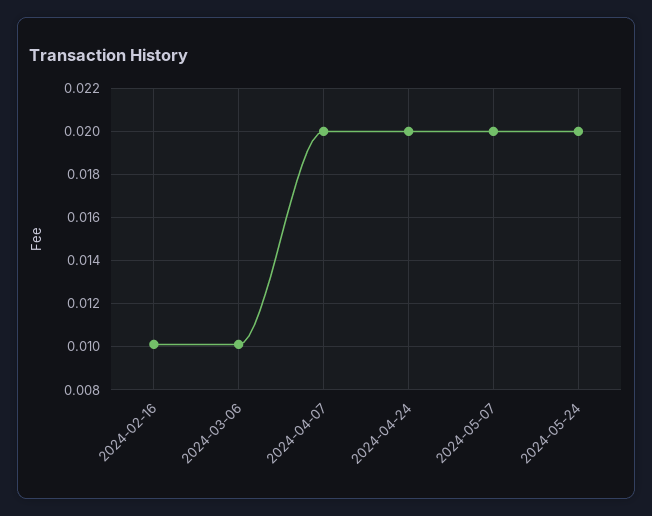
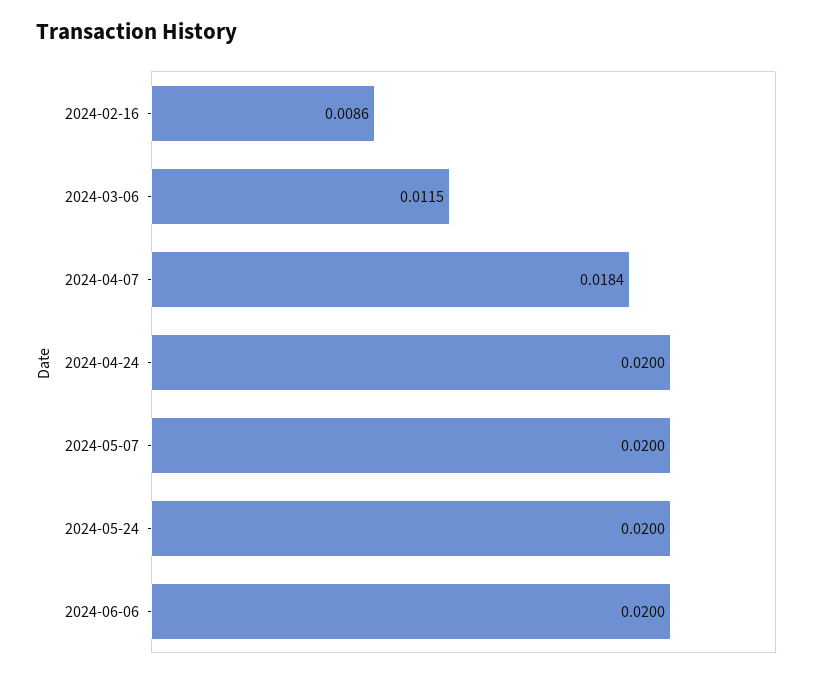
2024-02-16: 0.01 -> 0.0086
2024-03-06: 0.01 -> 0.0115
2024-04-07: 0.02 -> 0.0184
2024-06-06: none -> 0.02

